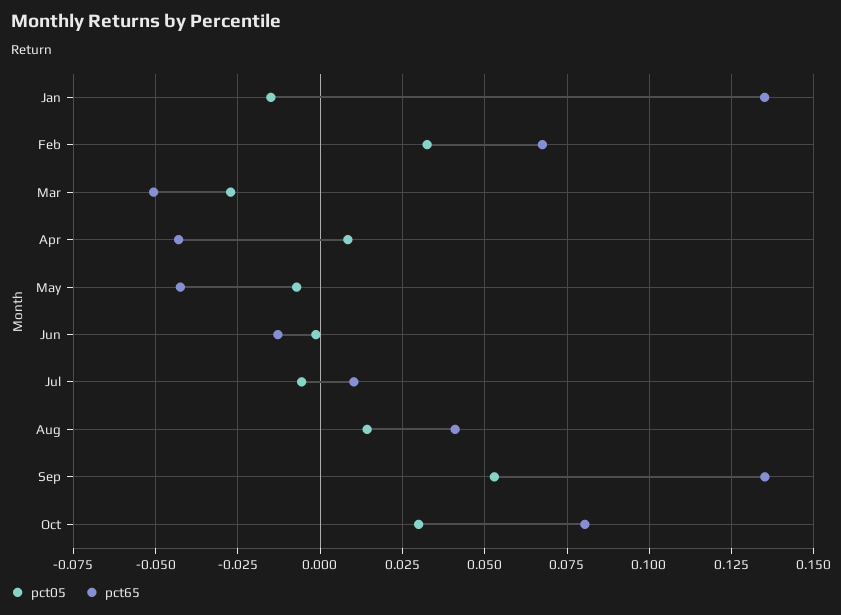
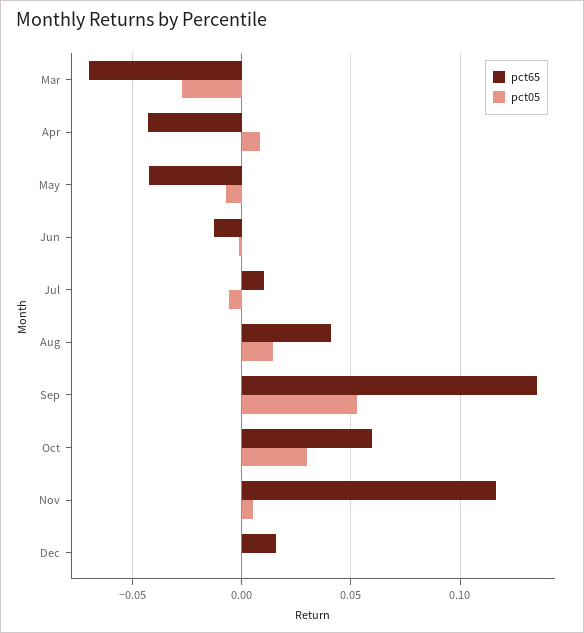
pct05, Jan: -0.015 -> none
pct65, Jan: 0.135 -> none
pct05, Feb: 0.0325 -> none
pct65, Feb: 0.0675 -> none
pct65, Mar: -0.05 -> -0.07
pct65, Oct: 0.08 -> 0.06
pct65, Nov: none -> 0.115
pct05, Nov: none -> 0.005
pct65, Dec: none -> 0.015
pct05, Dec: none -> 0

